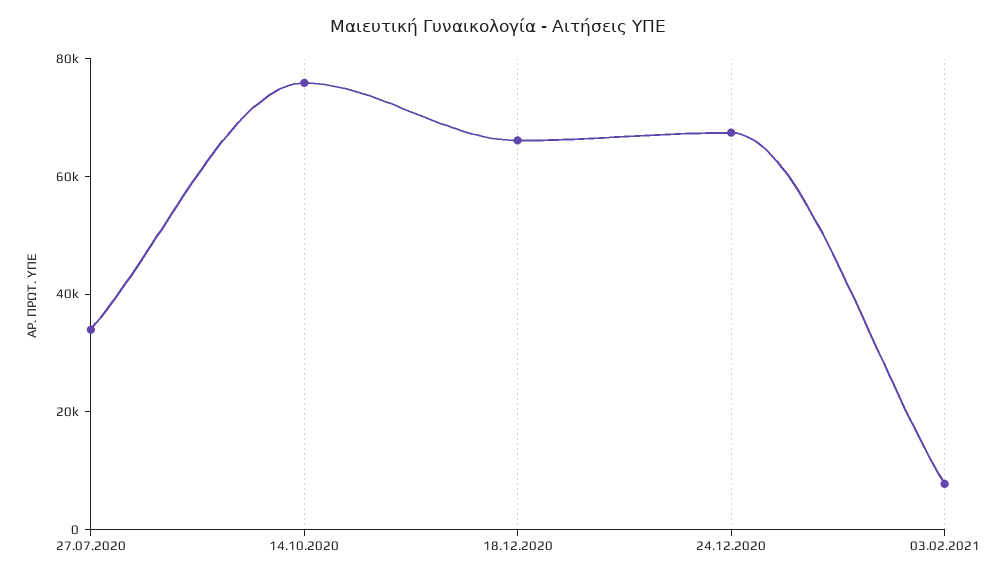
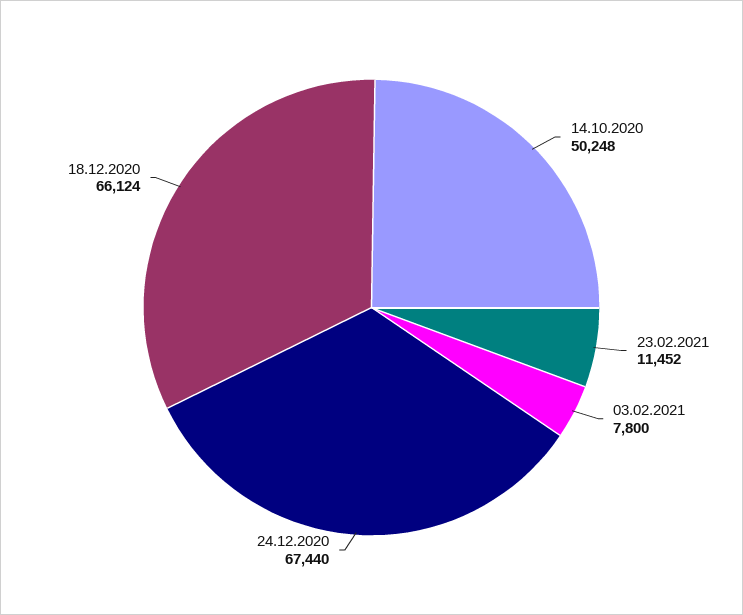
27.07.2020: 35000 -> none
14.10.2020: 75000 -> 50248
23.02.2021: none -> 11452

